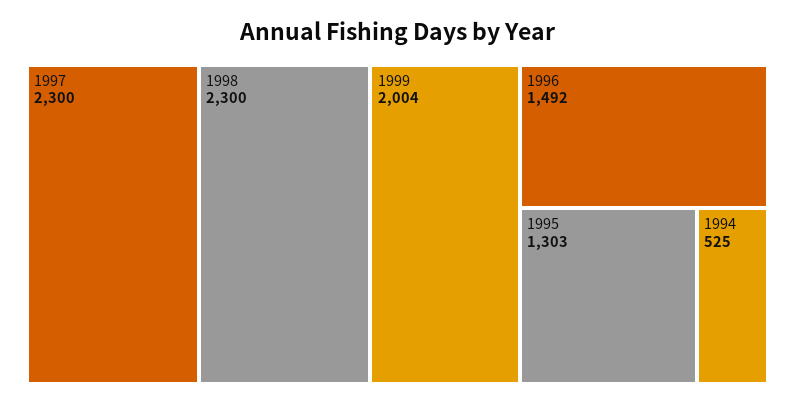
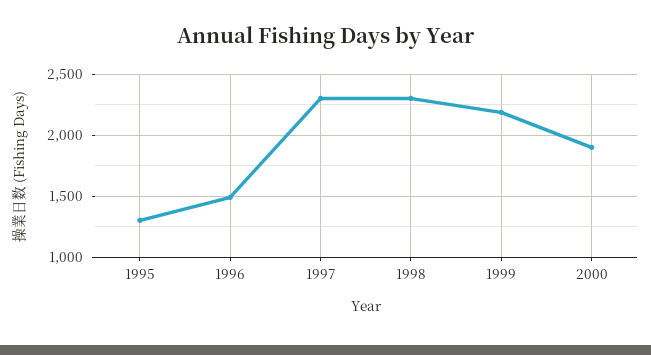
1999: 2004 -> 2200
1994: 525 -> none
2000: none -> 1900

